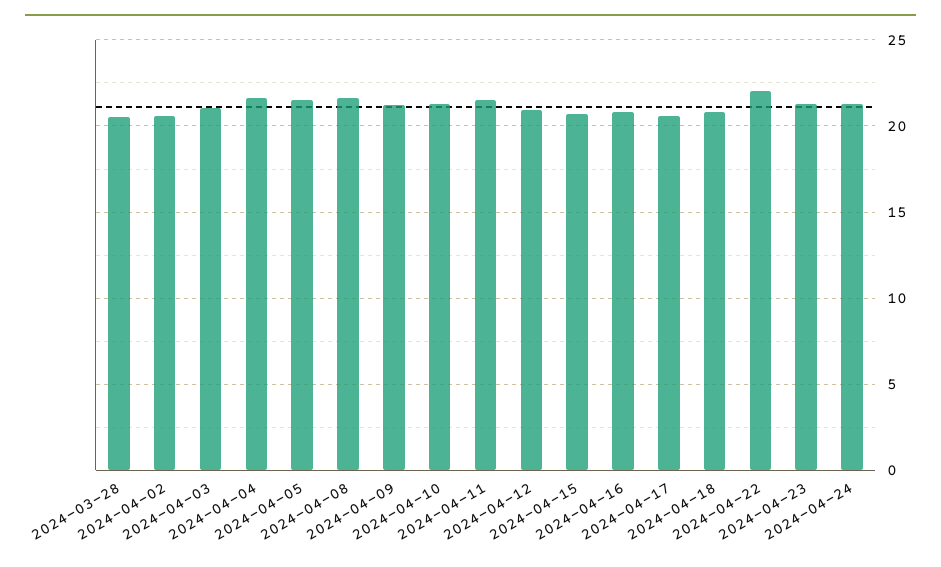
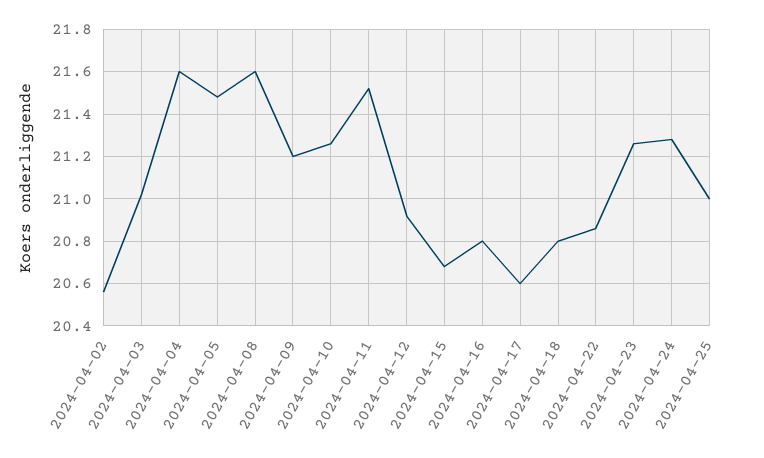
2024-03-28: 20.5 -> none
2024-04-22: 22 -> 20.85
2024-04-25: none -> 21

